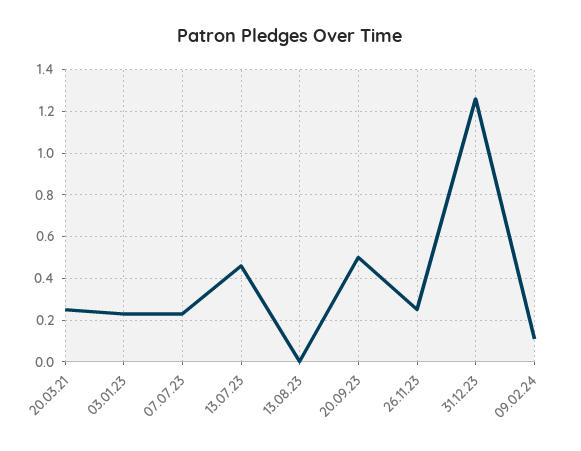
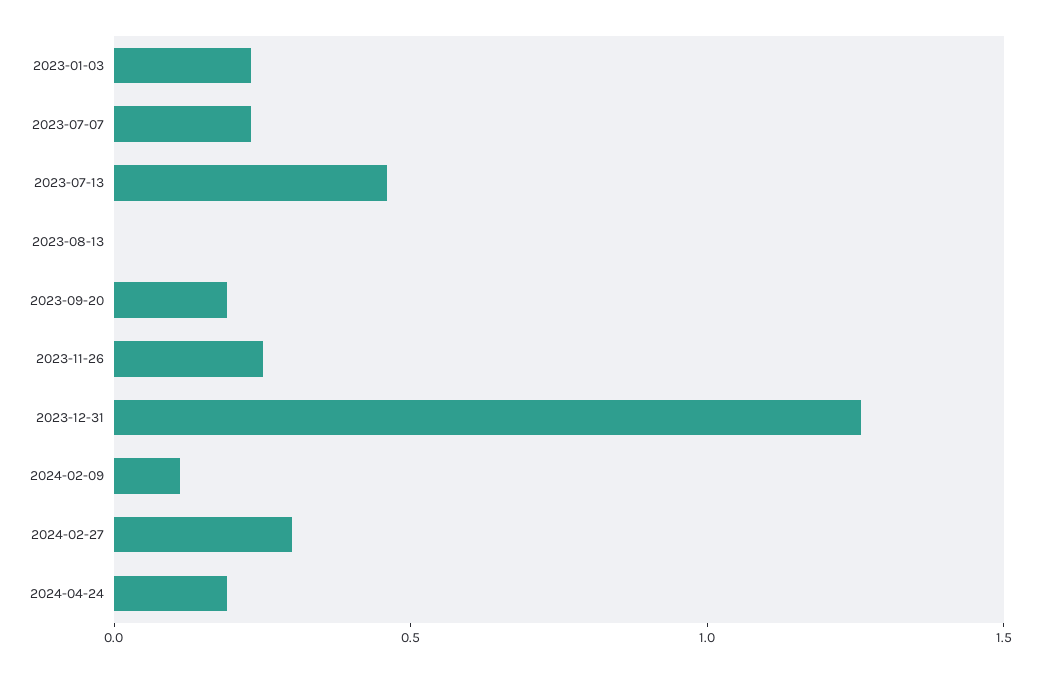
20.03.21: 0.25 -> none
20.09.23: 0.5 -> 0.2
2024-02-27: none -> 0.3
2024-04-24: none -> 0.2

